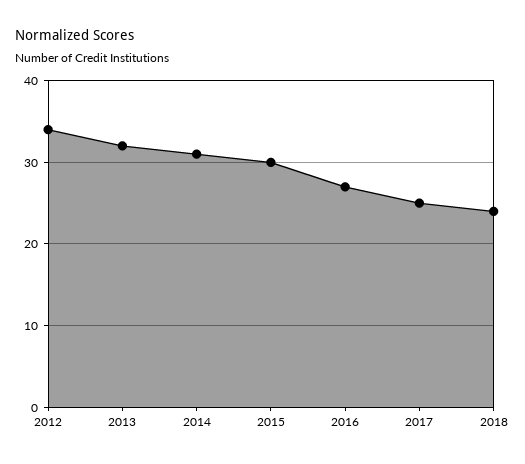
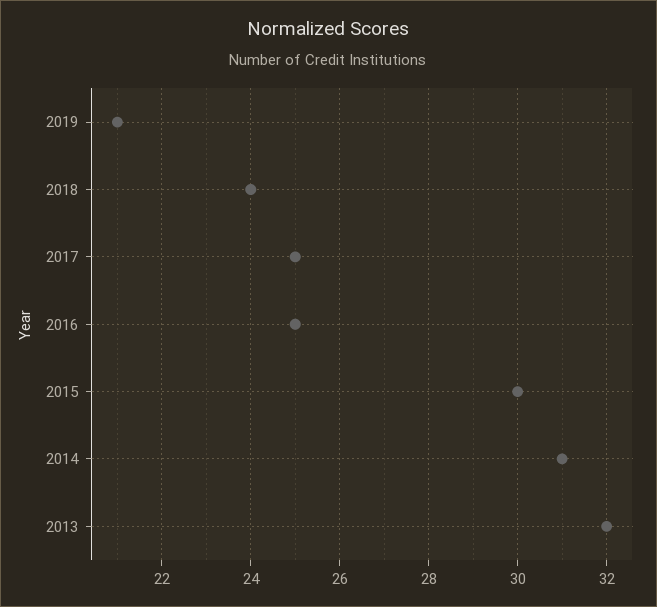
2012: 34 -> none
2016: 27 -> 25
2019: none -> 21

